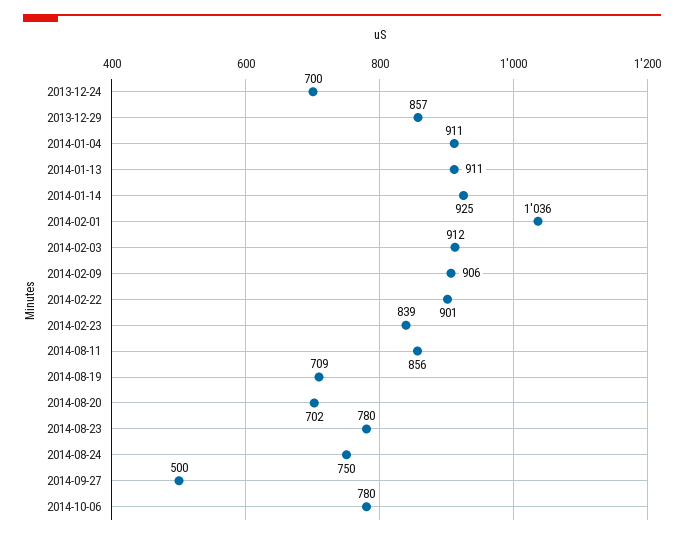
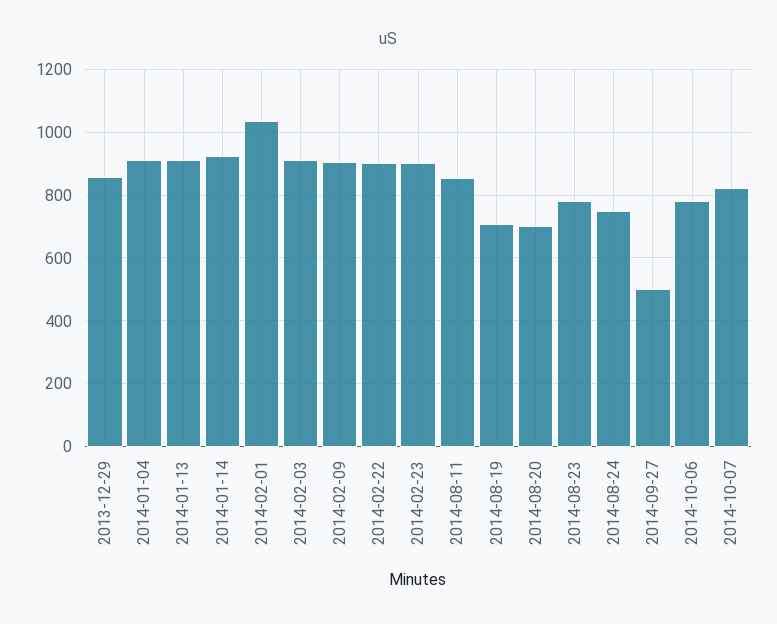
2013-12-24: 700 -> none
2014-02-23: 839 -> 900
2014-10-07: none -> 820

